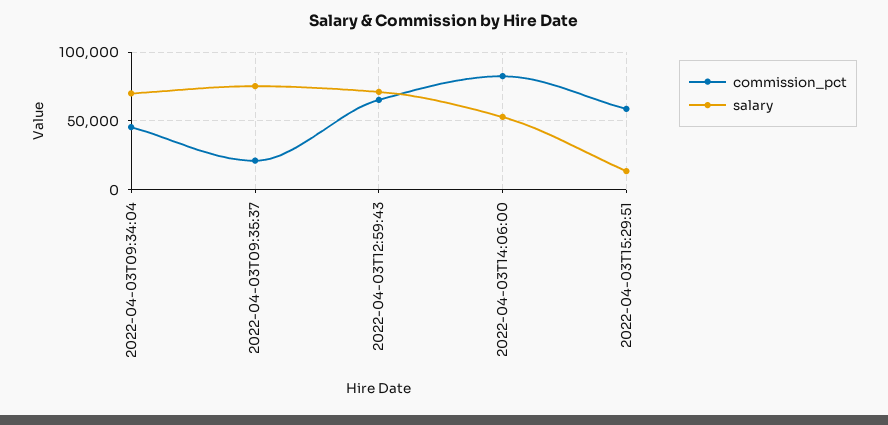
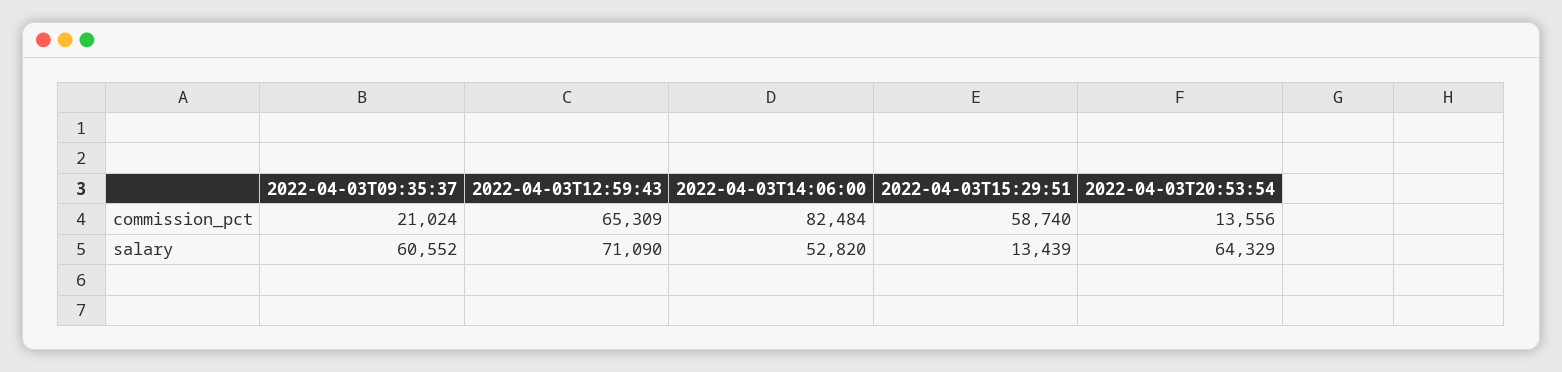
commission_pct, 2022-04-03T09:34:04: 45000 -> none
salary, 2022-04-03T09:34:04: 70000 -> none
salary, 2022-04-03T09:35:37: 75000 -> 60552
commission_pct, 2022-04-03T20:53:54: none -> 13556
salary, 2022-04-03T20:53:54: none -> 64329

